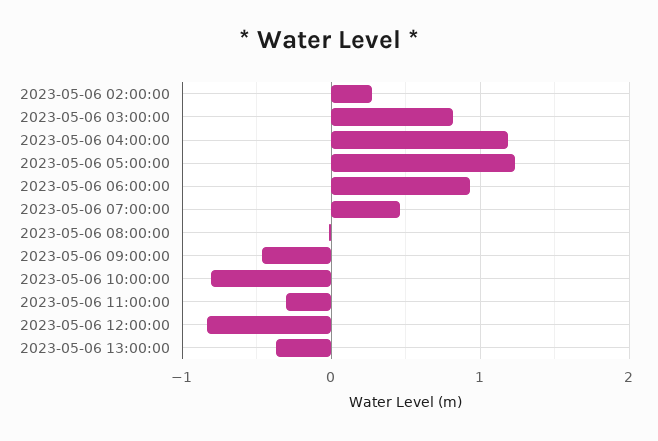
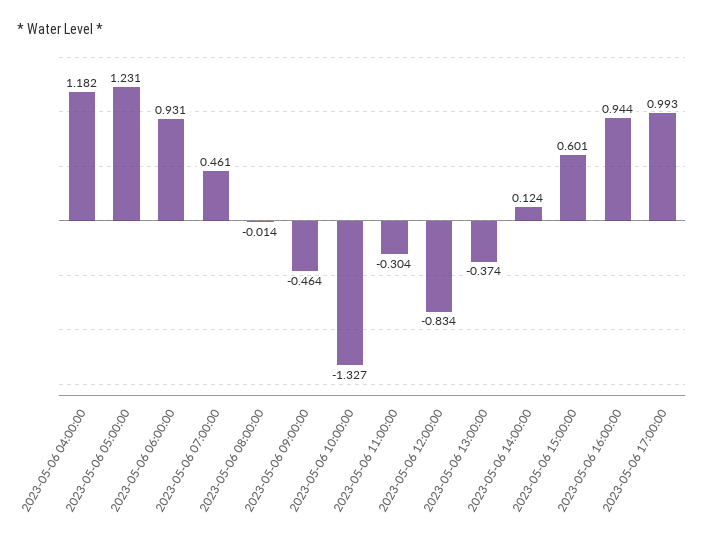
2023-05-06 02:00:00: 0.3 -> none
2023-05-06 03:00:00: 0.8 -> none
2023-05-06 10:00:00: -0.8 -> -1.327
2023-05-06 14:00:00: none -> 0.124
2023-05-06 15:00:00: none -> 0.601
2023-05-06 16:00:00: none -> 0.944
2023-05-06 17:00:00: none -> 0.993

